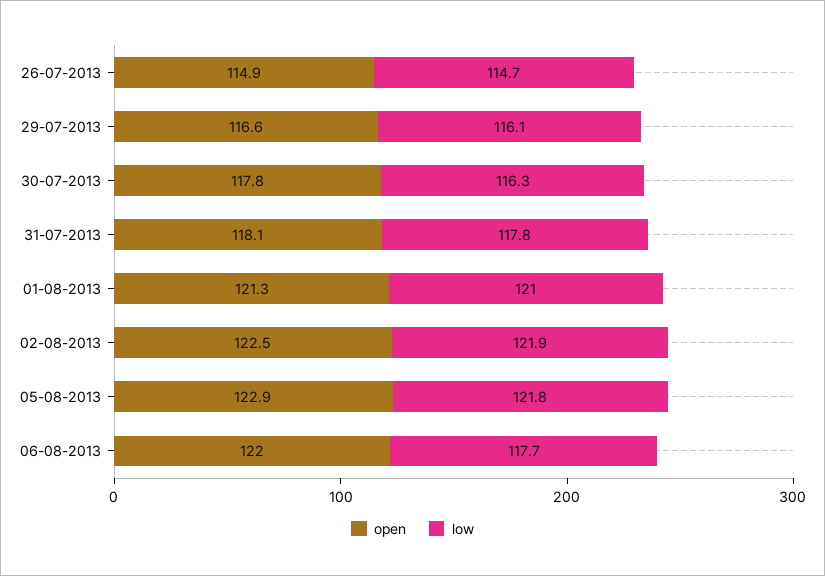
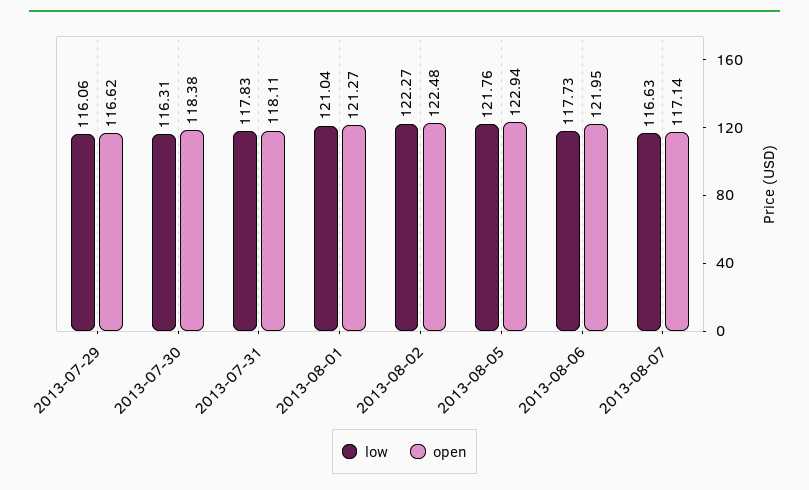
open, 26-07-2013: 114.9 -> none
low, 26-07-2013: 114.7 -> none
open, 30-07-2013: 117.8 -> 118.38
low, 02-08-2013: 121.9 -> 122.27
low, 2013-08-07: none -> 116.63
open, 2013-08-07: none -> 117.14

